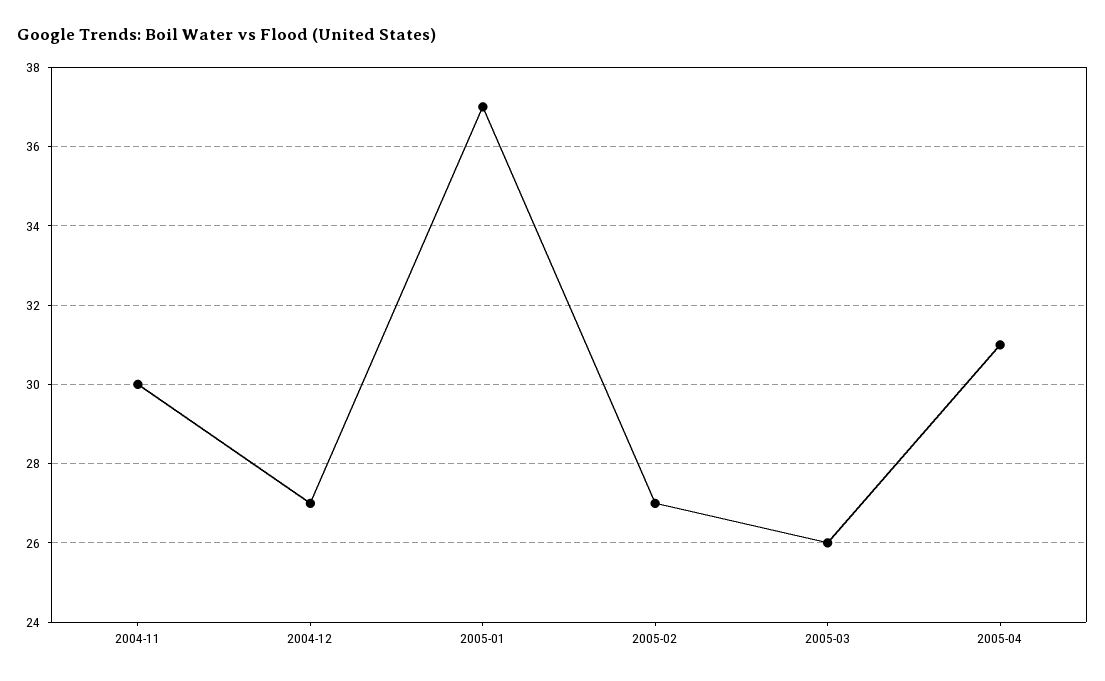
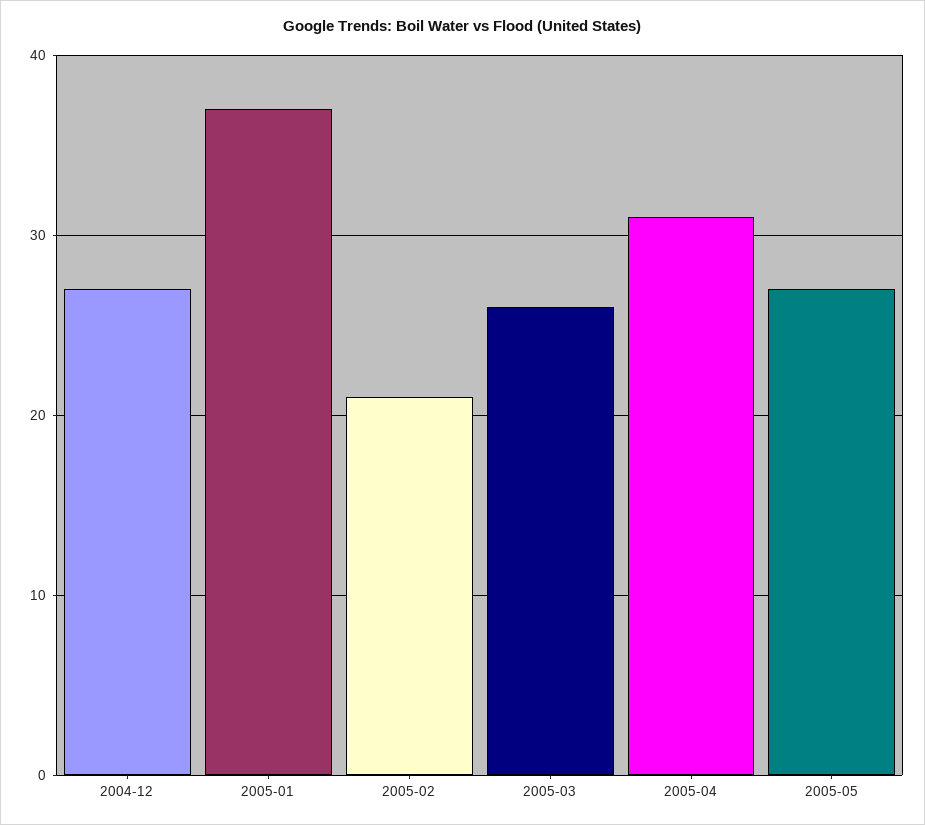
2004-11: 30 -> none
2005-02: 27 -> 21
2005-05: none -> 27

